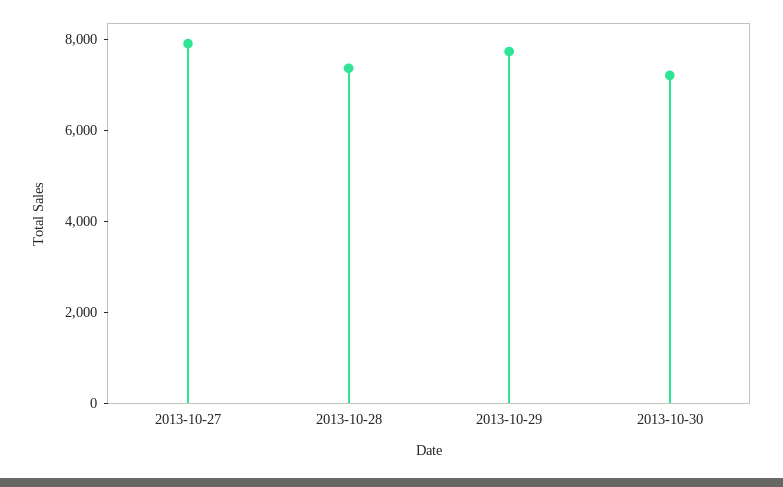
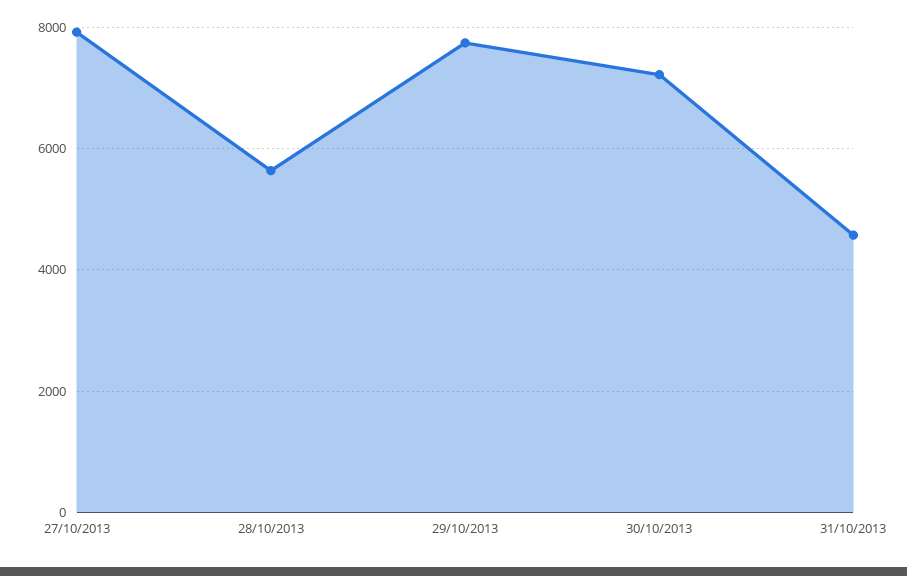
2013-10-28: 7500 -> 5600
31/10/2013: none -> 4600

